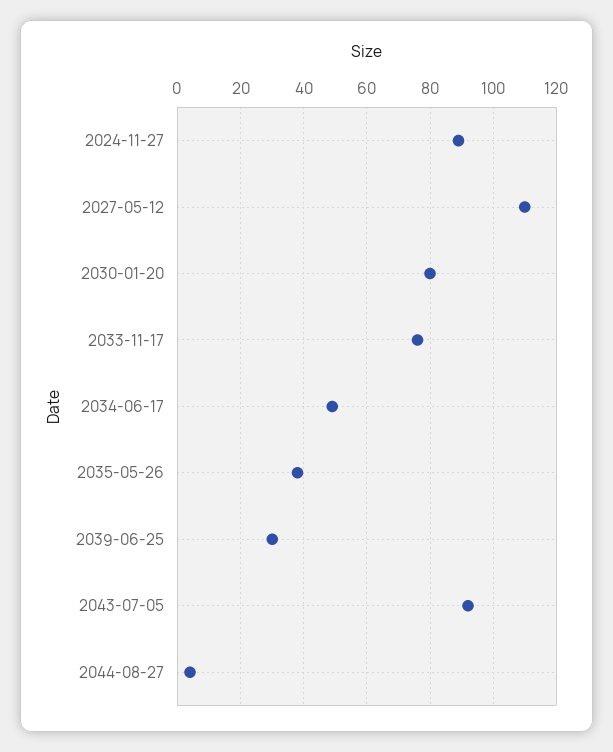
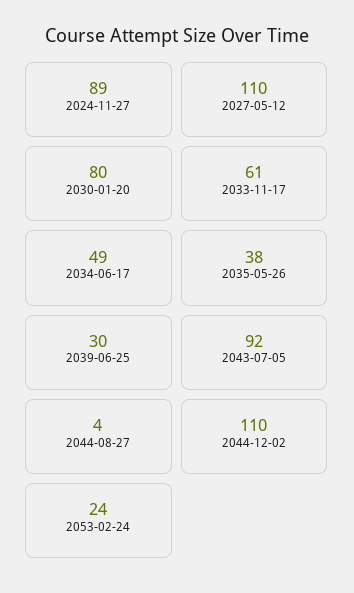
2033-11-17: 75 -> 61
2044-12-02: none -> 110
2053-02-24: none -> 24

